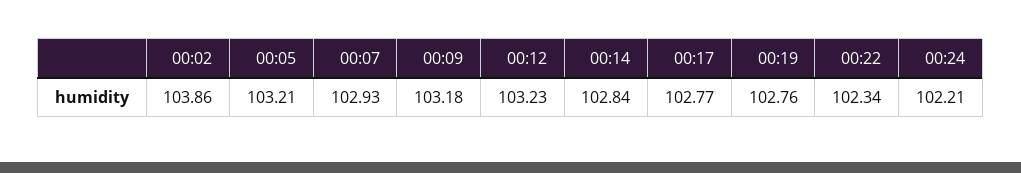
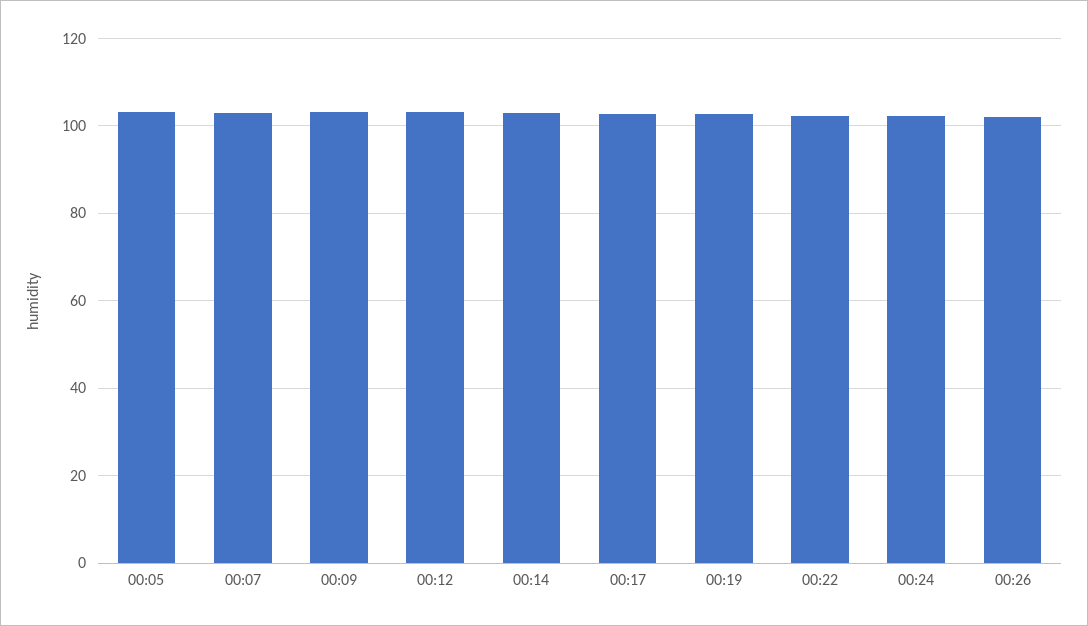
00:02: 103.86 -> none
00:26: none -> 102

